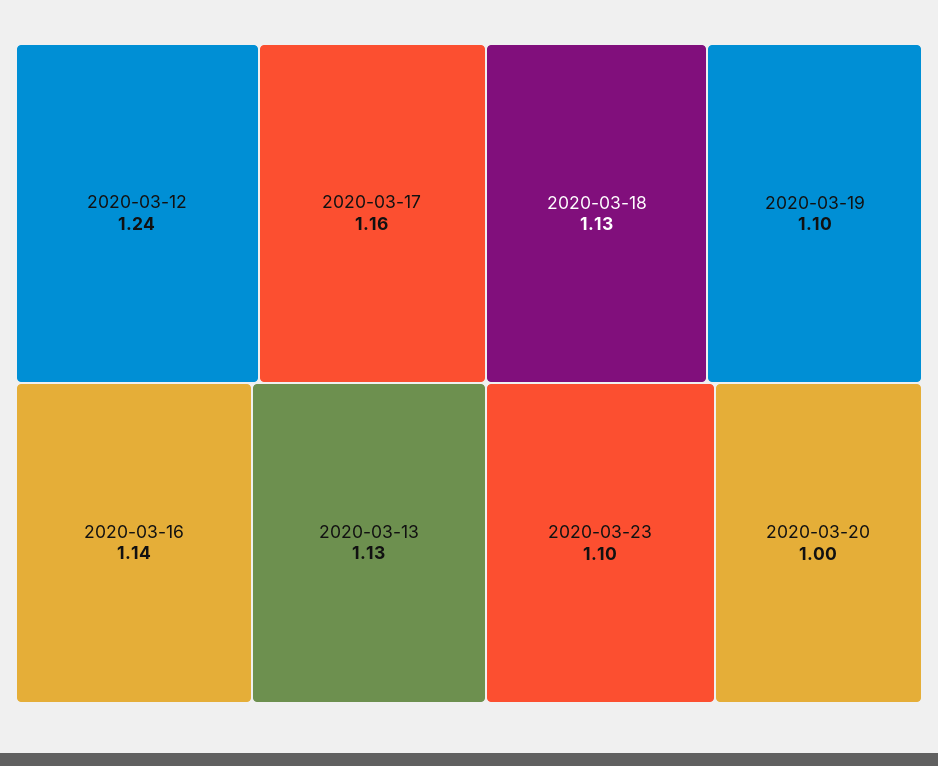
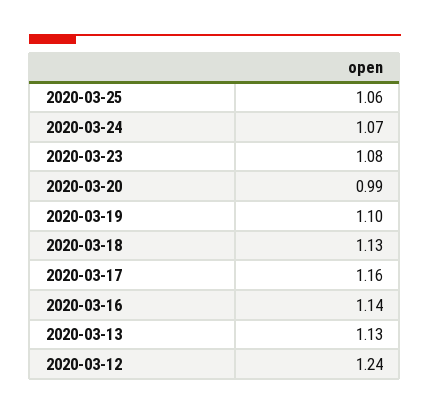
2020-03-23: 1.1 -> 1.08
2020-03-20: 1 -> 0.99
2020-03-25: none -> 1.06
2020-03-24: none -> 1.07

